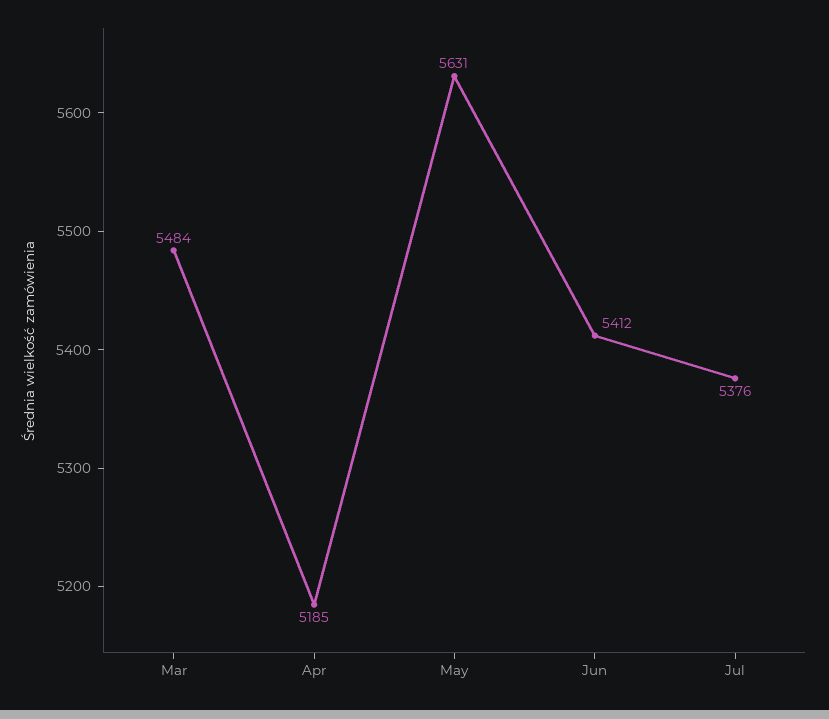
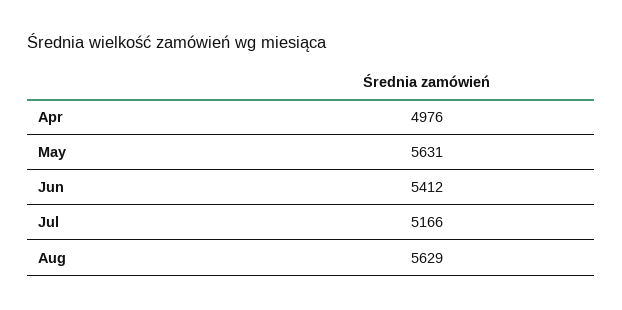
Mar: 5484 -> none
Apr: 5185 -> 4976
Jul: 5376 -> 5166
Aug: none -> 5629

